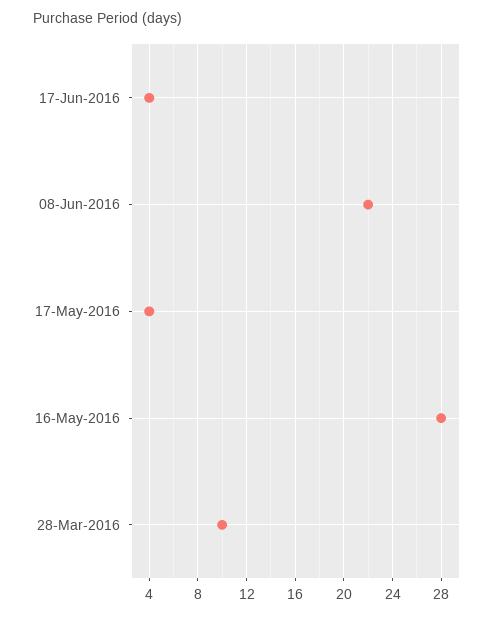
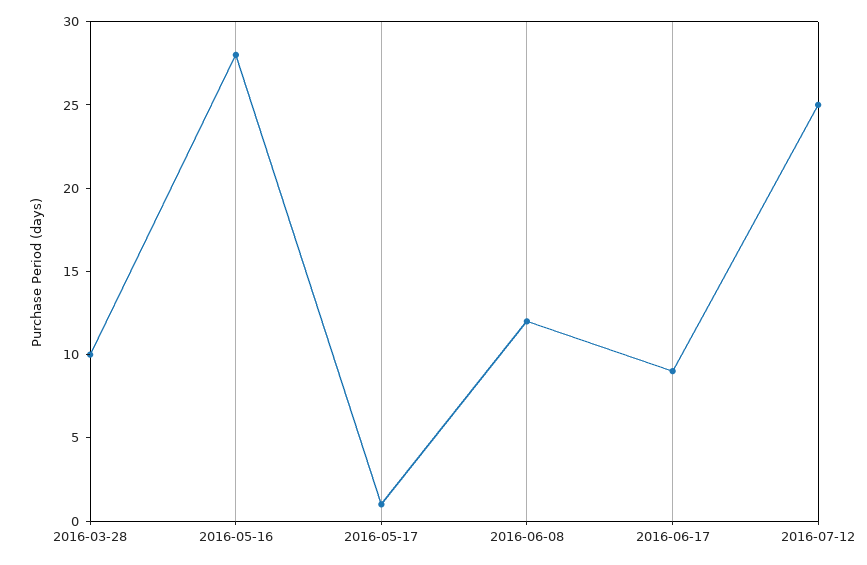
17-Jun-2016: 4 -> 9
08-Jun-2016: 22 -> 12
17-May-2016: 4 -> 1
2016-07-12: none -> 25

